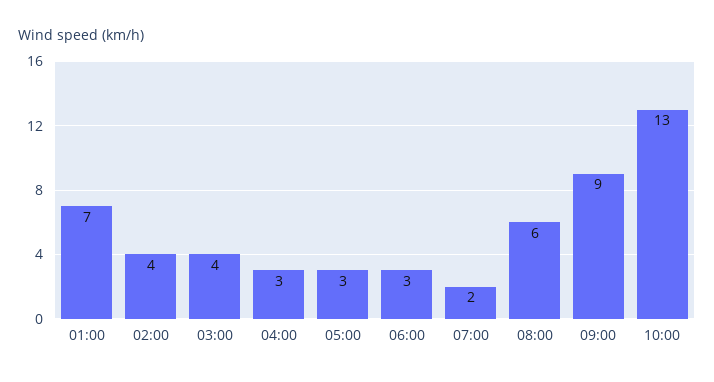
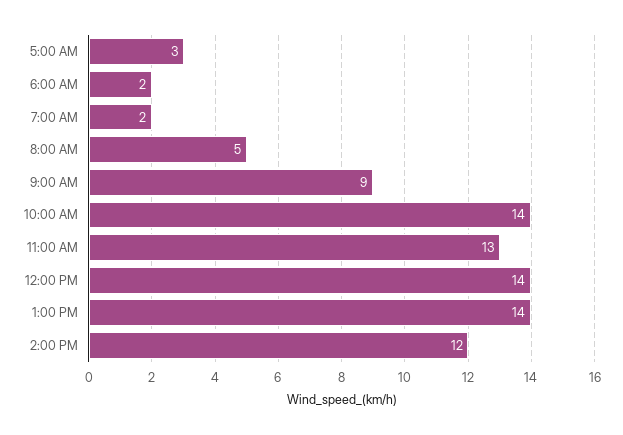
01:00: 7 -> none
02:00: 4 -> none
03:00: 4 -> none
04:00: 3 -> none
06:00: 3 -> 2
08:00: 6 -> 5
10:00: 13 -> 14
11:00 AM: none -> 13
12:00 PM: none -> 14
1:00 PM: none -> 14
2:00 PM: none -> 12

